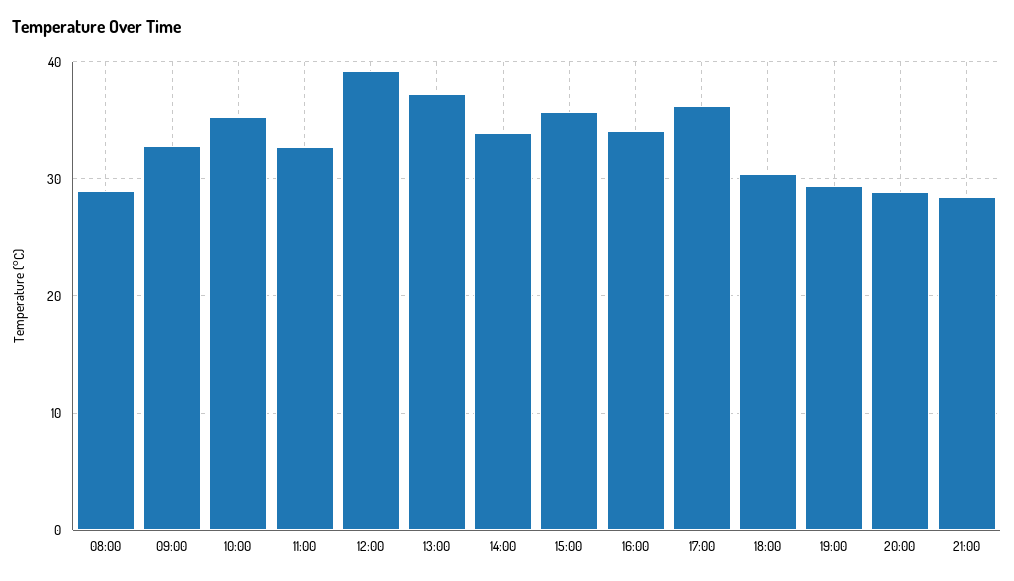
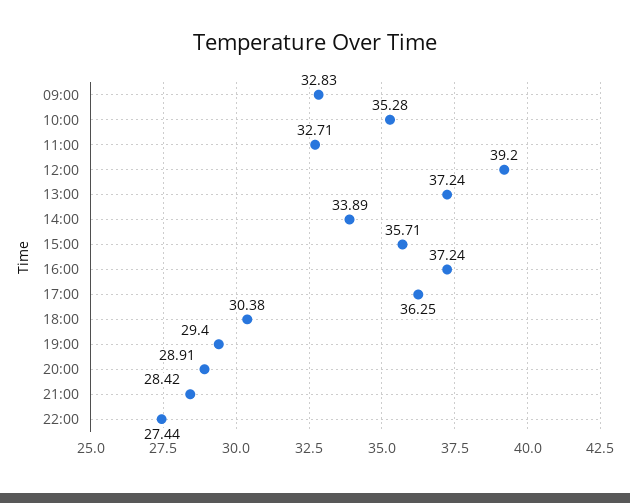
08:00: 29 -> none
16:00: 34 -> 37.24
22:00: none -> 27.44

